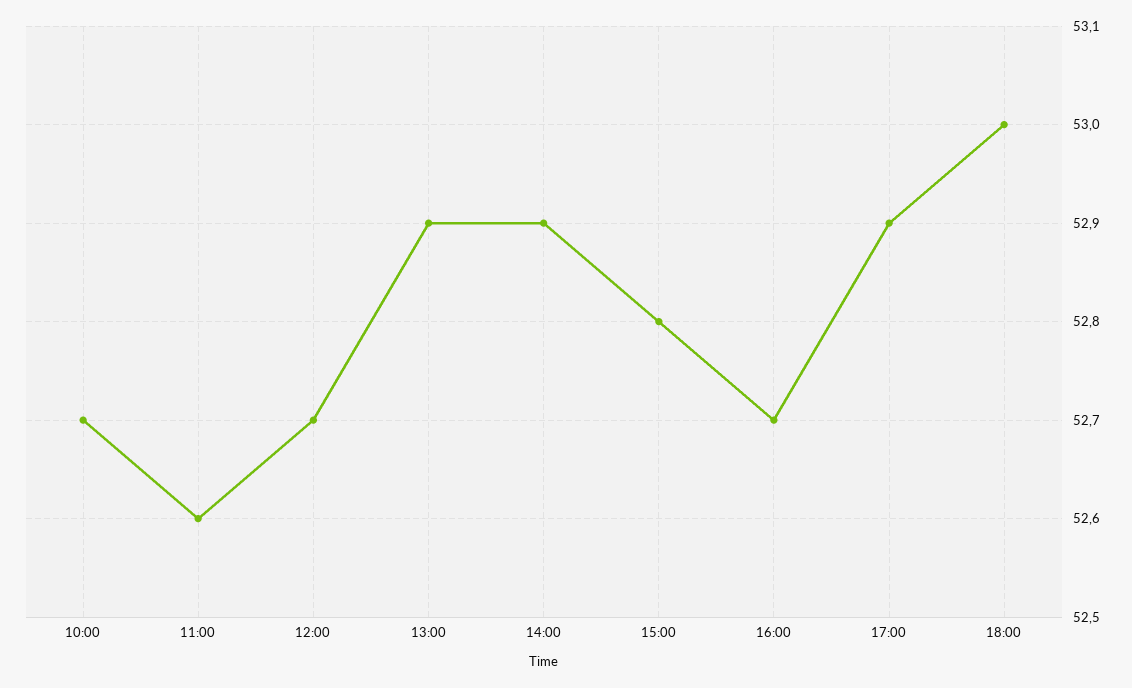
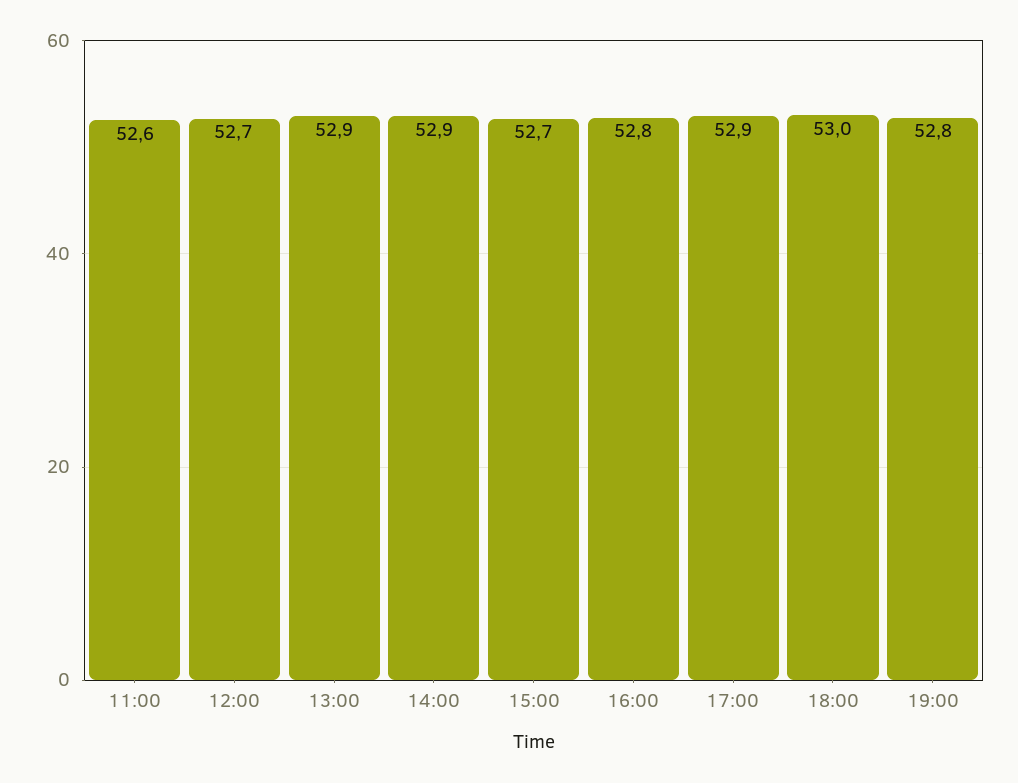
10:00: 52.7 -> none
15:00: 52.8 -> 52.7
16:00: 52.7 -> 52.8
19:00: none -> 52.8

